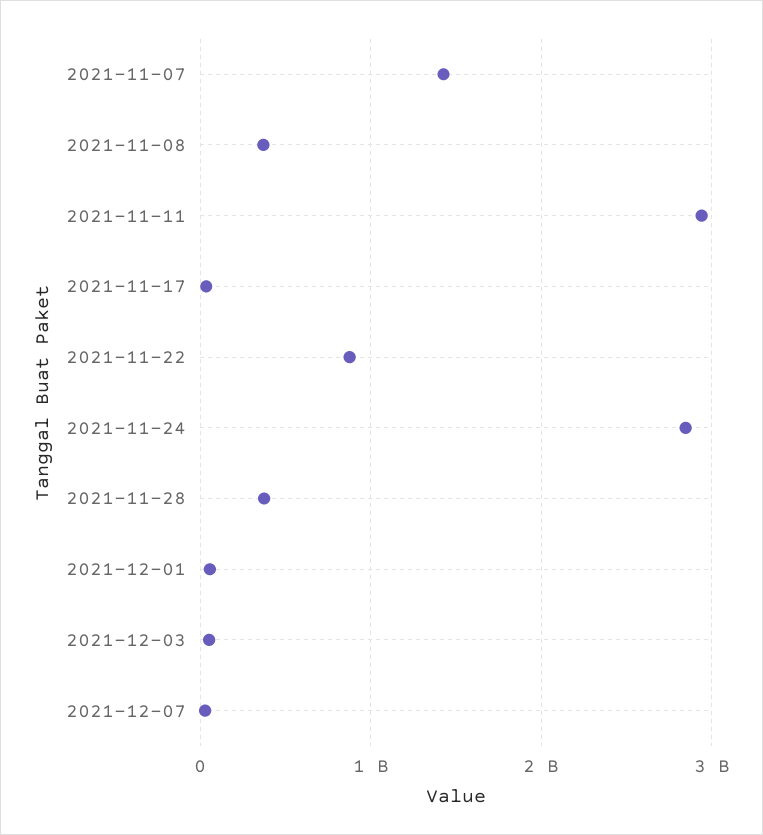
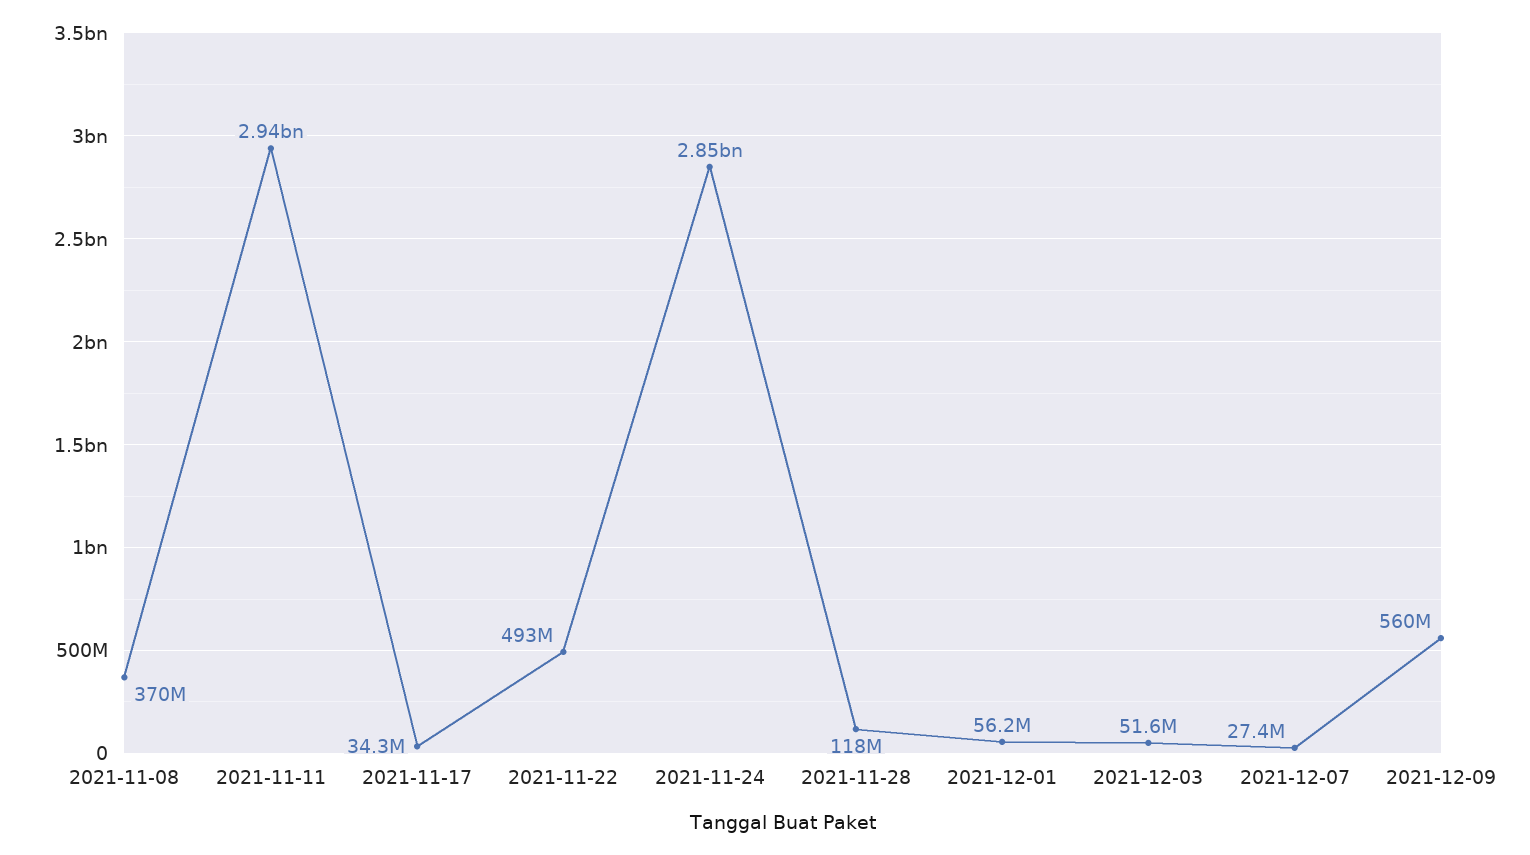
2021-11-07: 1400000000 -> none
2021-11-22: 900000000 -> 493000000
2021-11-28: 400000000 -> 118000000
2021-12-09: none -> 560000000

